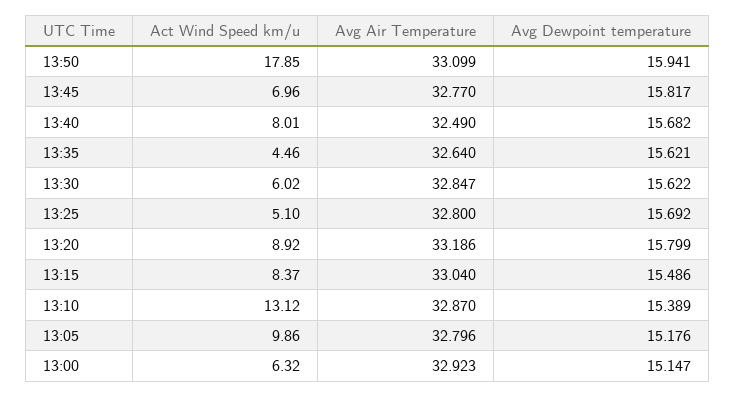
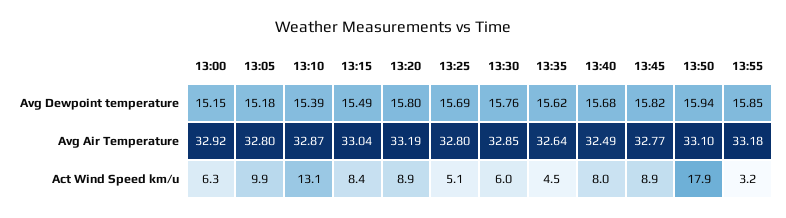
Act Wind Speed km/u, 13:45: 6.96 -> 8.9
Avg Dewpoint temperature, 13:30: 15.622 -> 15.76
Avg Dewpoint temperature, 13:55: none -> 15.85
Avg Air Temperature, 13:55: none -> 33.18
Act Wind Speed km/u, 13:55: none -> 3.2

